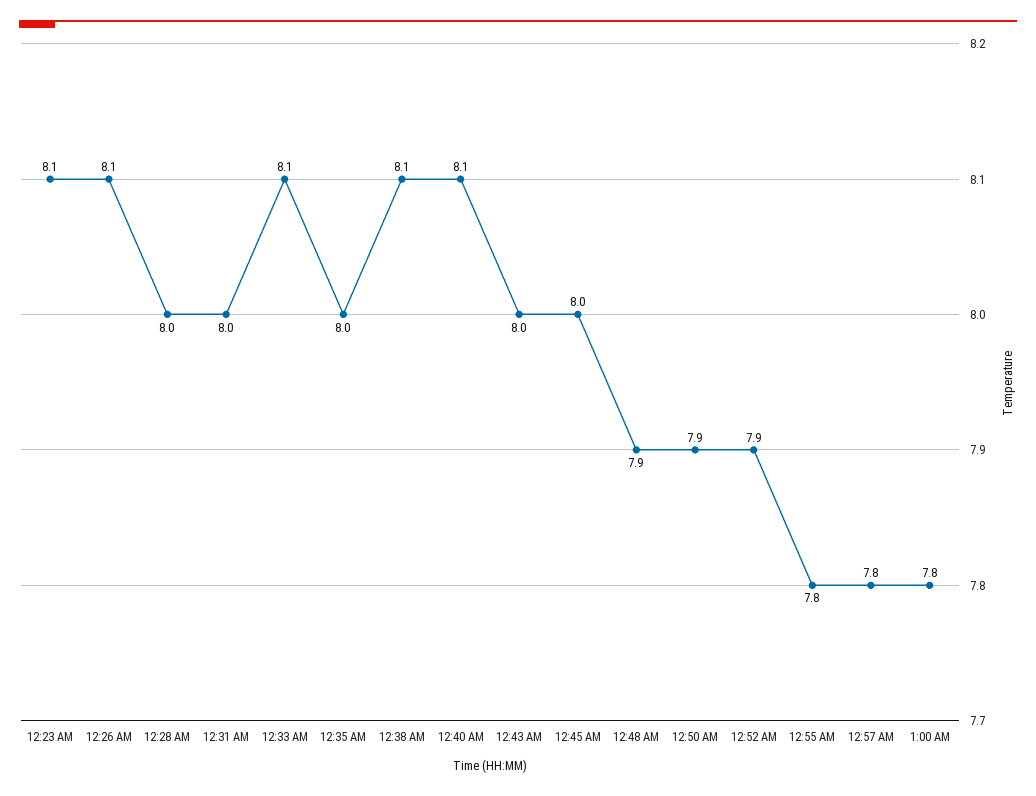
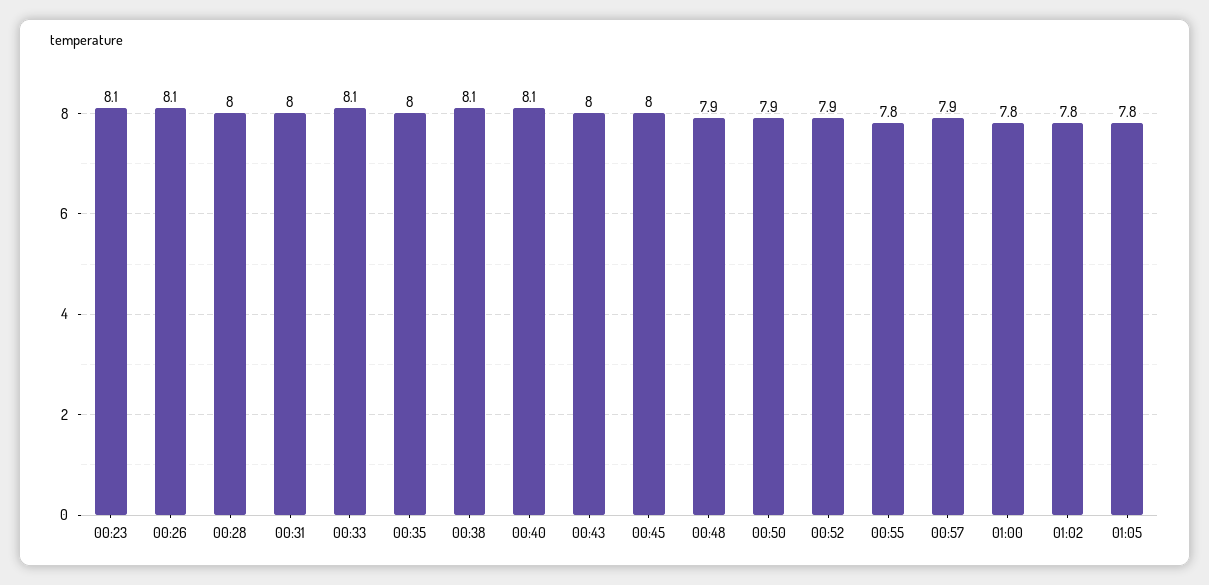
12:57 AM: 7.8 -> 7.9
01:02: none -> 7.8
01:05: none -> 7.8

